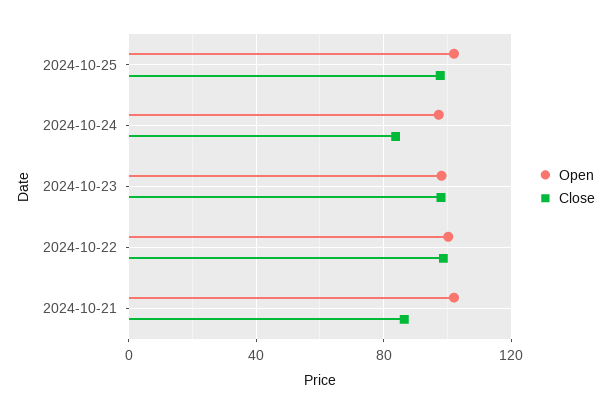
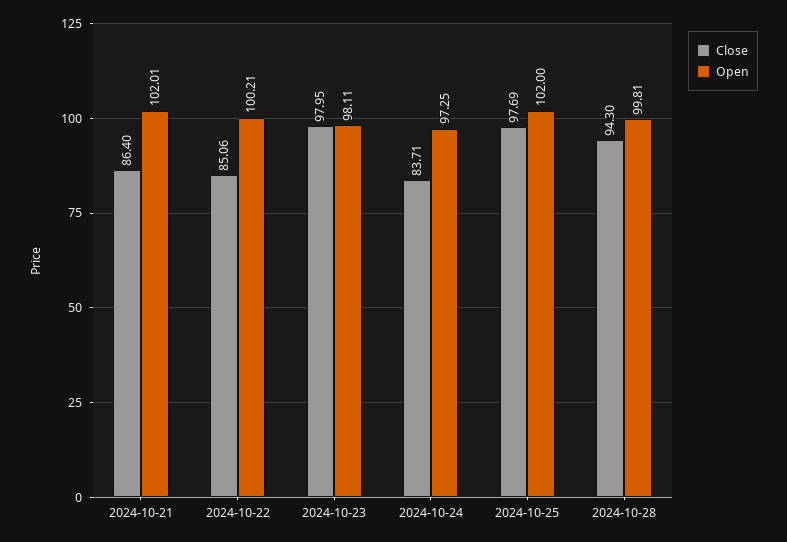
Close, 2024-10-22: 100 -> 85.06
Close, 2024-10-28: none -> 94.3
Open, 2024-10-28: none -> 99.81

